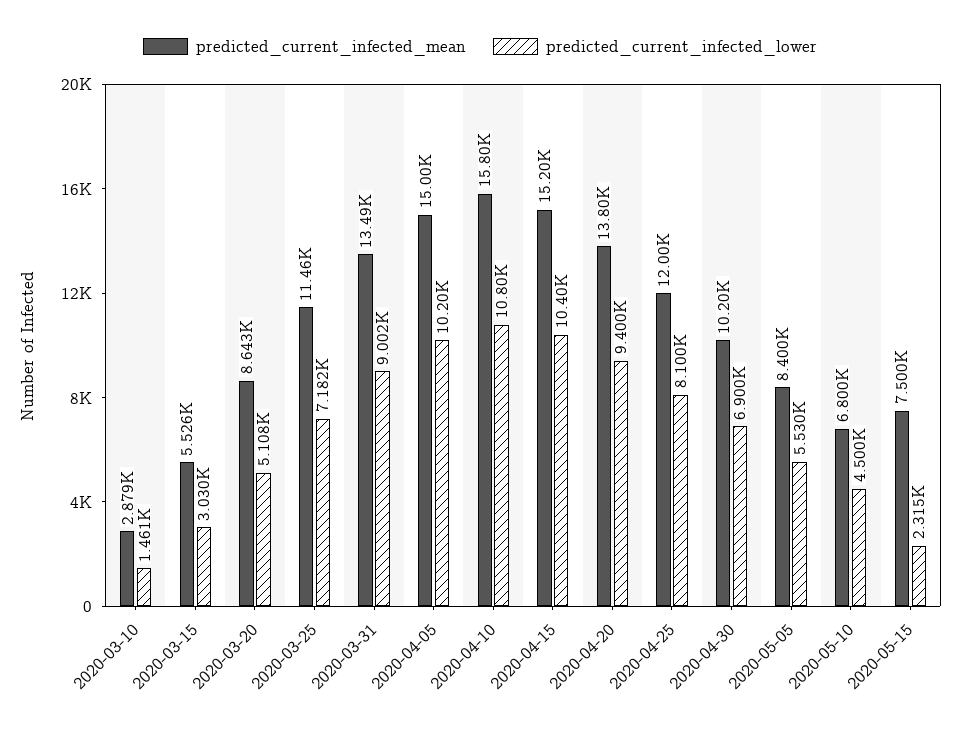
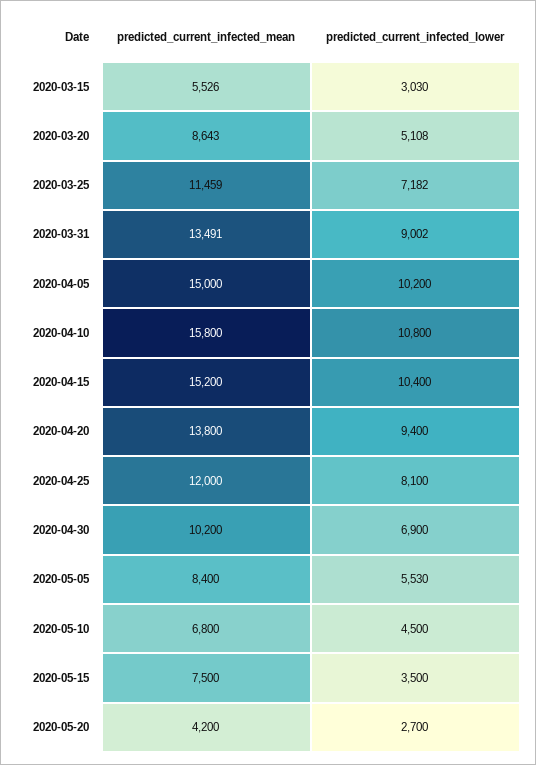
predicted_current_infected_mean, 2020-03-10: 2879 -> none
predicted_current_infected_lower, 2020-03-10: 1461 -> none
predicted_current_infected_lower, 2020-05-15: 2315 -> 3500
predicted_current_infected_mean, 2020-05-20: none -> 4200
predicted_current_infected_lower, 2020-05-20: none -> 2700

